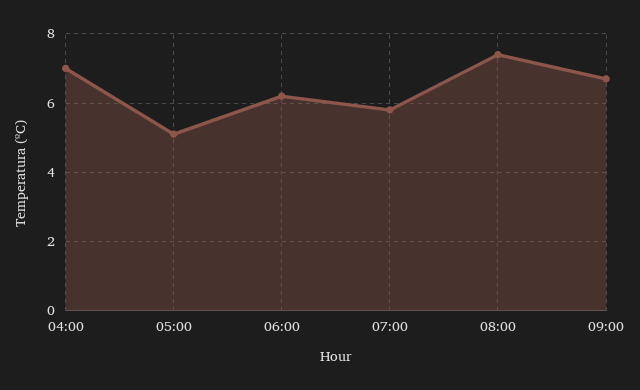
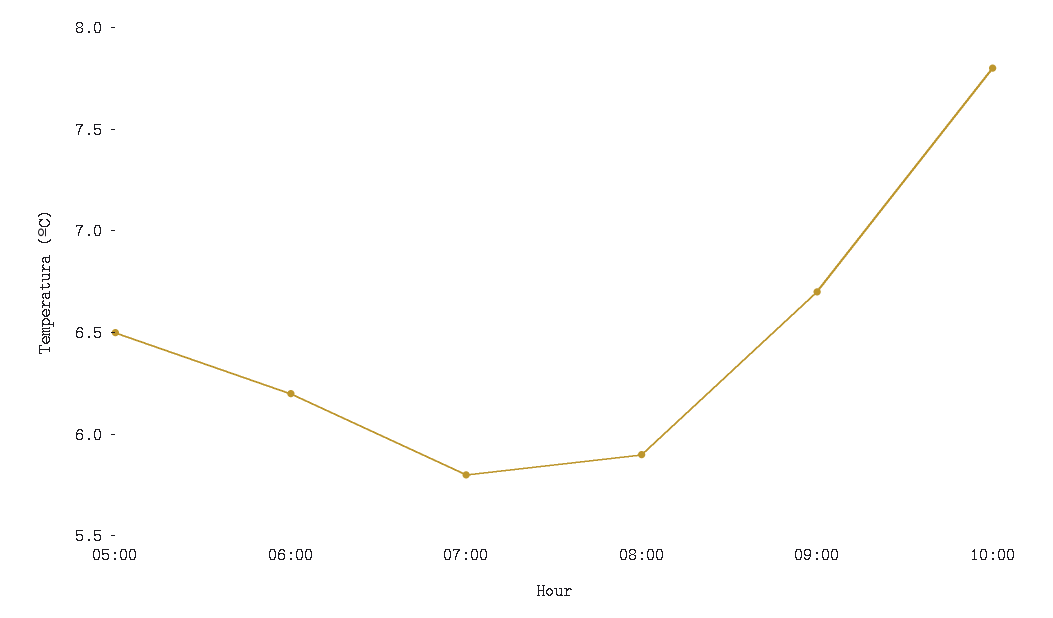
04:00: 7 -> none
05:00: 5 -> 6.5
08:00: 7.5 -> 5.9
10:00: none -> 7.8

